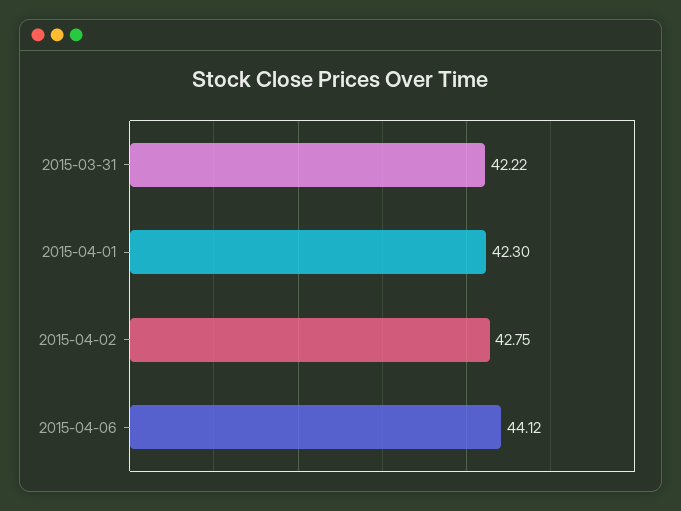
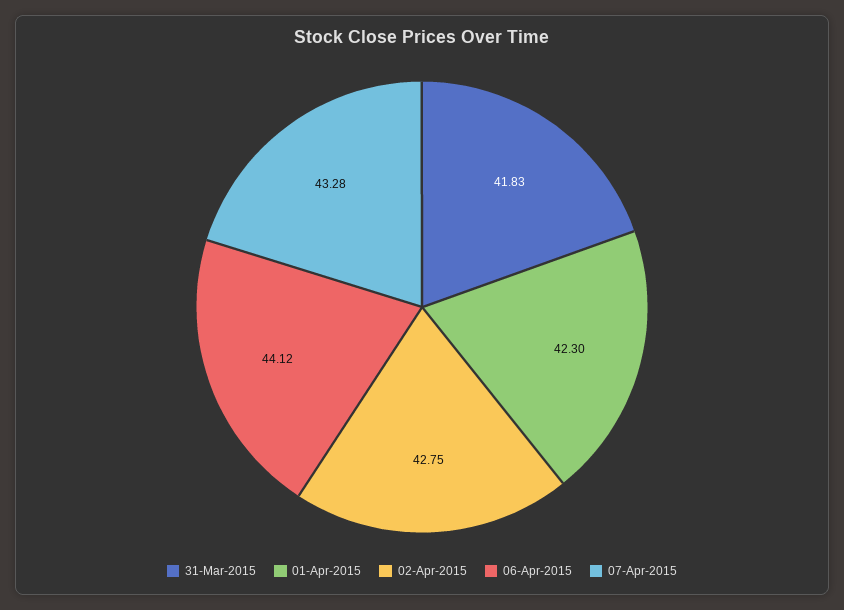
2015-03-31: 42.22 -> 41.83
07-Apr-2015: none -> 43.28

